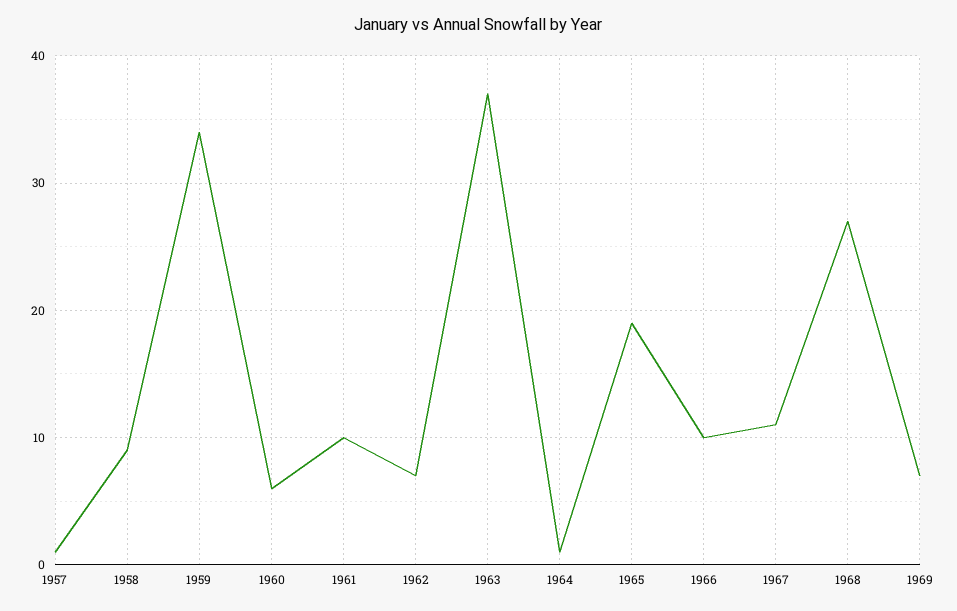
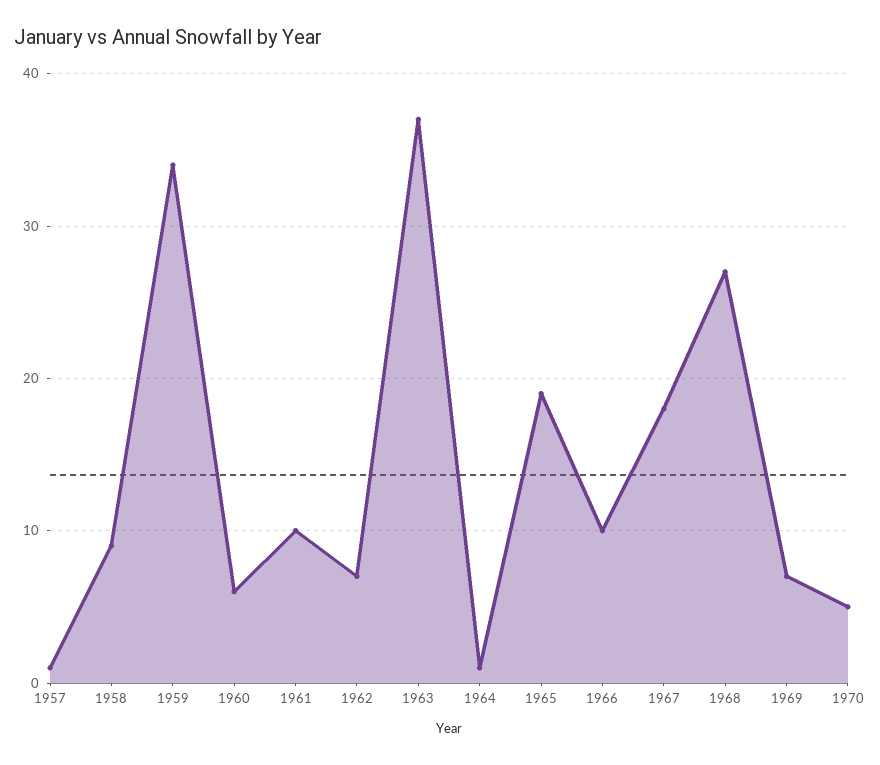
1967: 11 -> 18
1970: none -> 5

